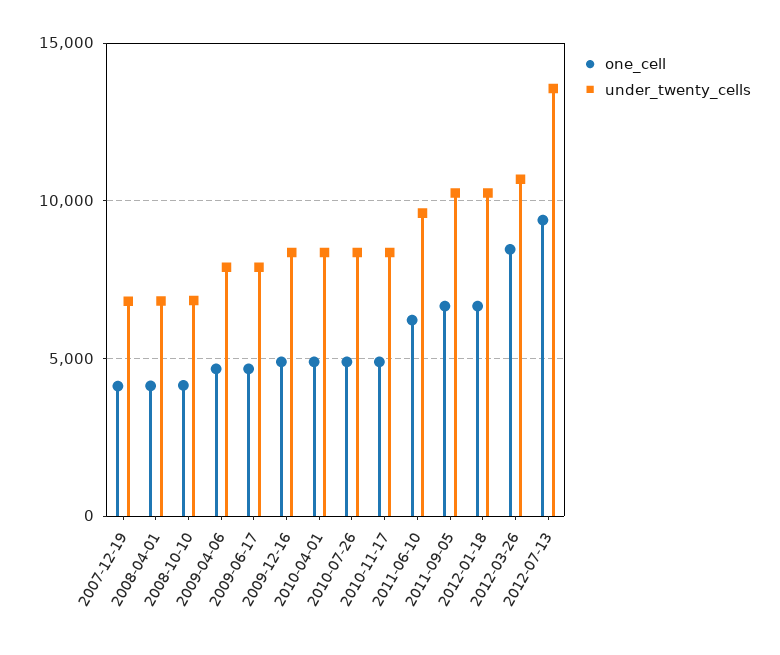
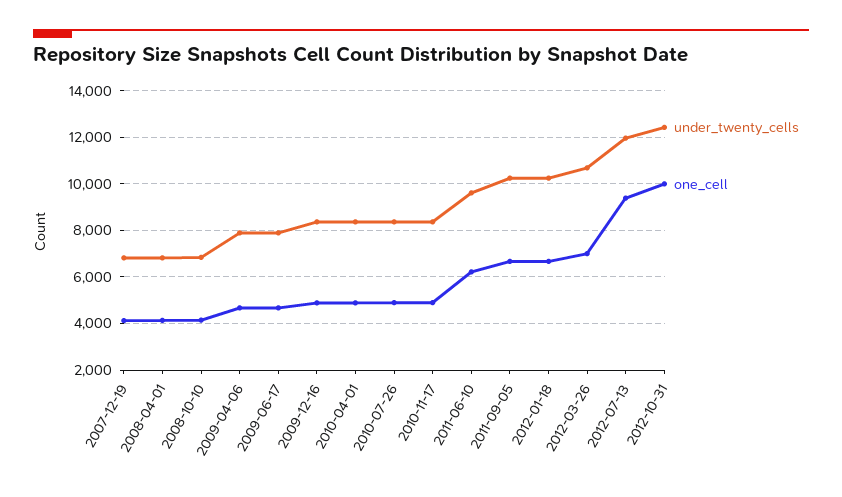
one_cell, 2012-03-26: 8500 -> 7000
under_twenty_cells, 2012-07-13: 13500 -> 12000
under_twenty_cells, 2012-10-31: none -> 12500
one_cell, 2012-10-31: none -> 10000

